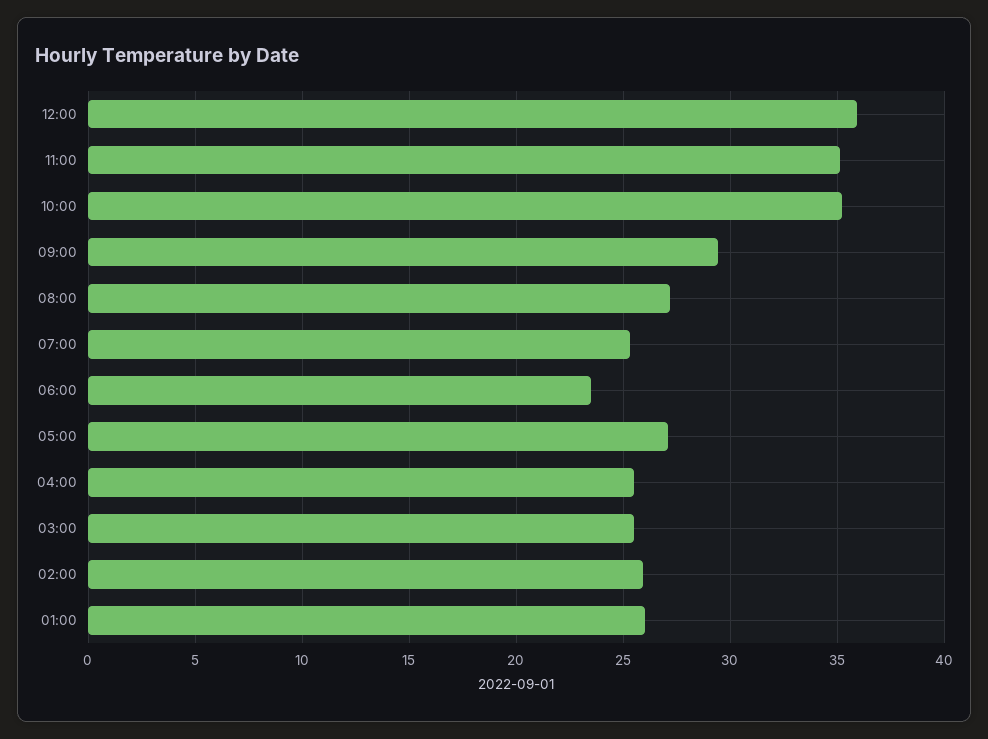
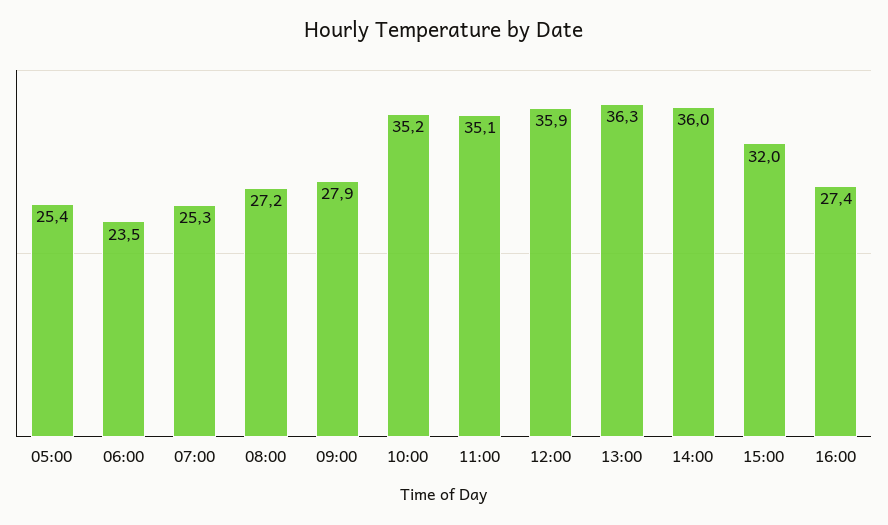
09:00: 29.5 -> 27.9
05:00: 27 -> 25.4
04:00: 25.5 -> none
03:00: 25.5 -> none
02:00: 26 -> none
01:00: 26 -> none
13:00: none -> 36.3
14:00: none -> 36
15:00: none -> 32
16:00: none -> 27.4

